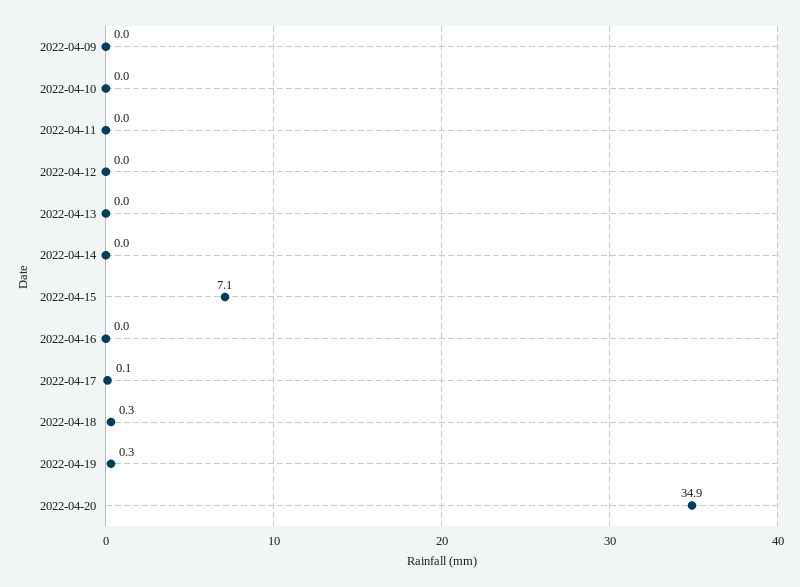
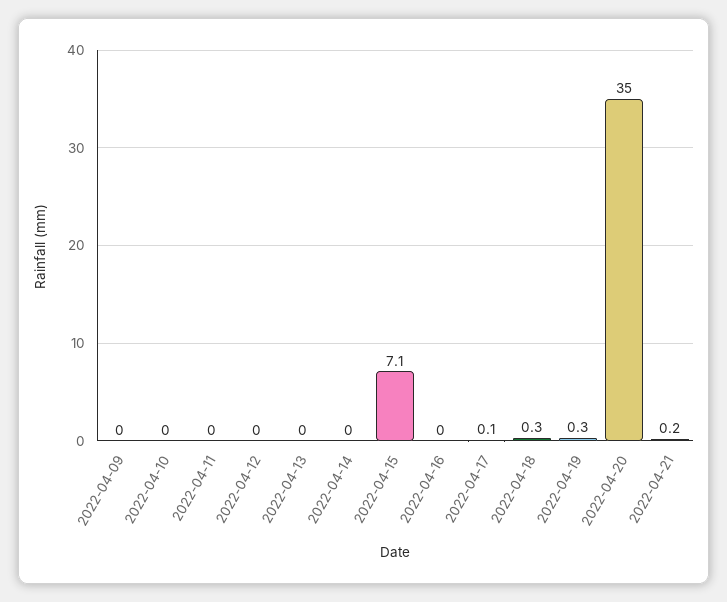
2022-04-20: 34.9 -> 35
2022-04-21: none -> 0.2

